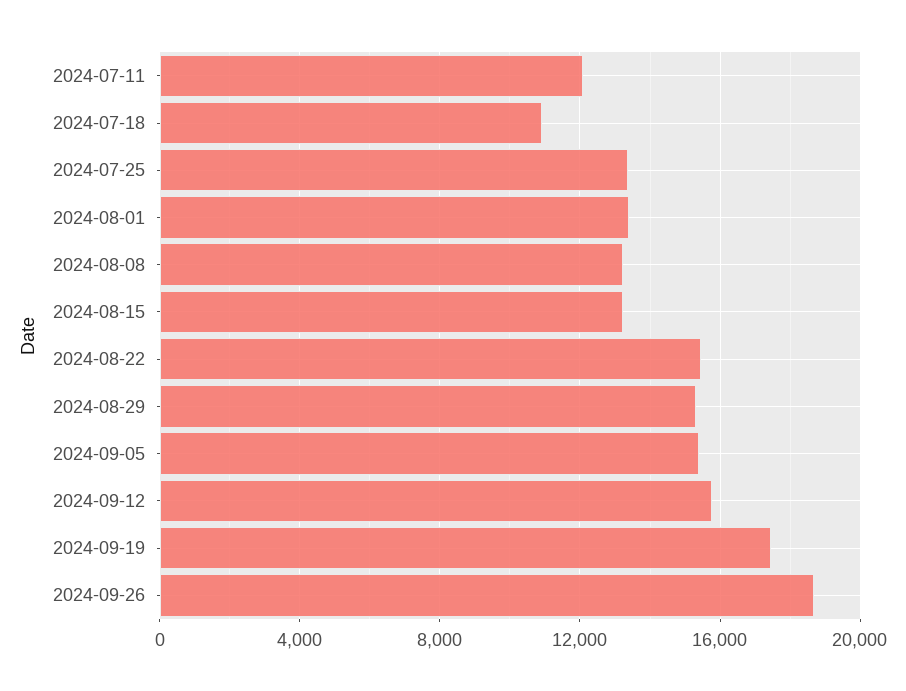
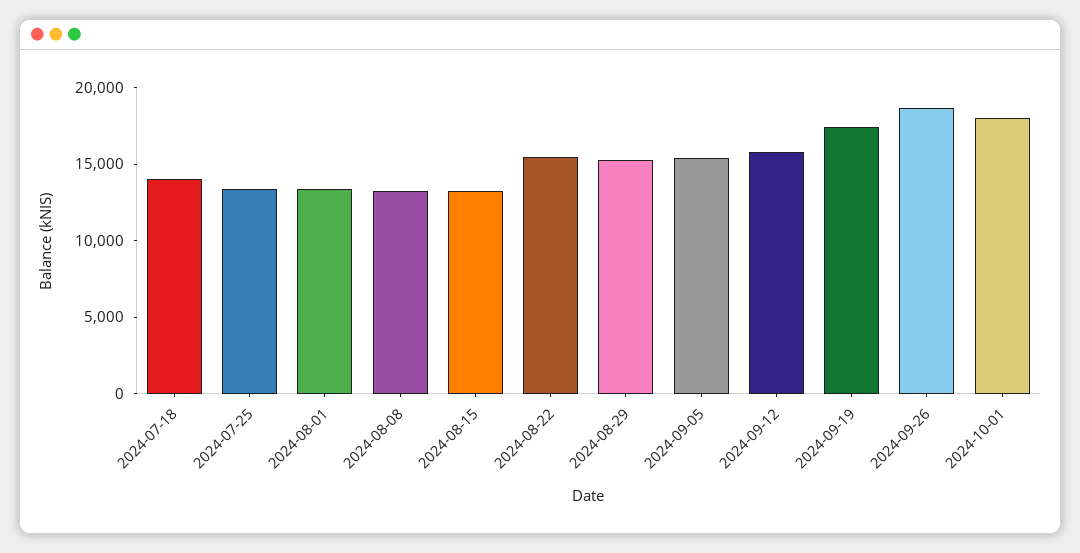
2024-07-11: 12000 -> none
2024-07-18: 11000 -> 14000
2024-10-01: none -> 18000

